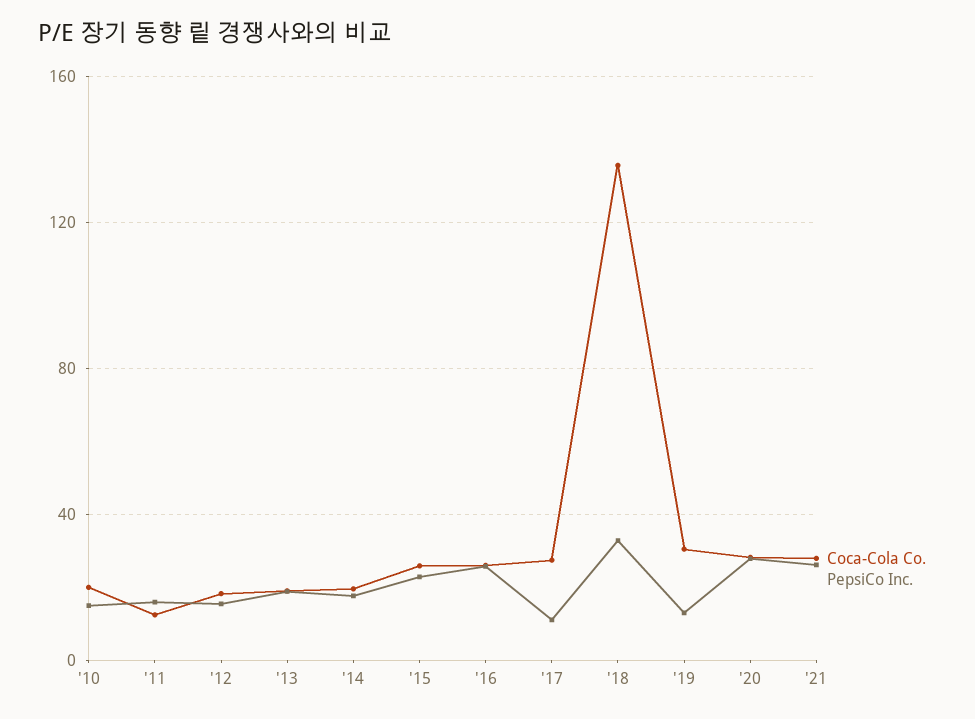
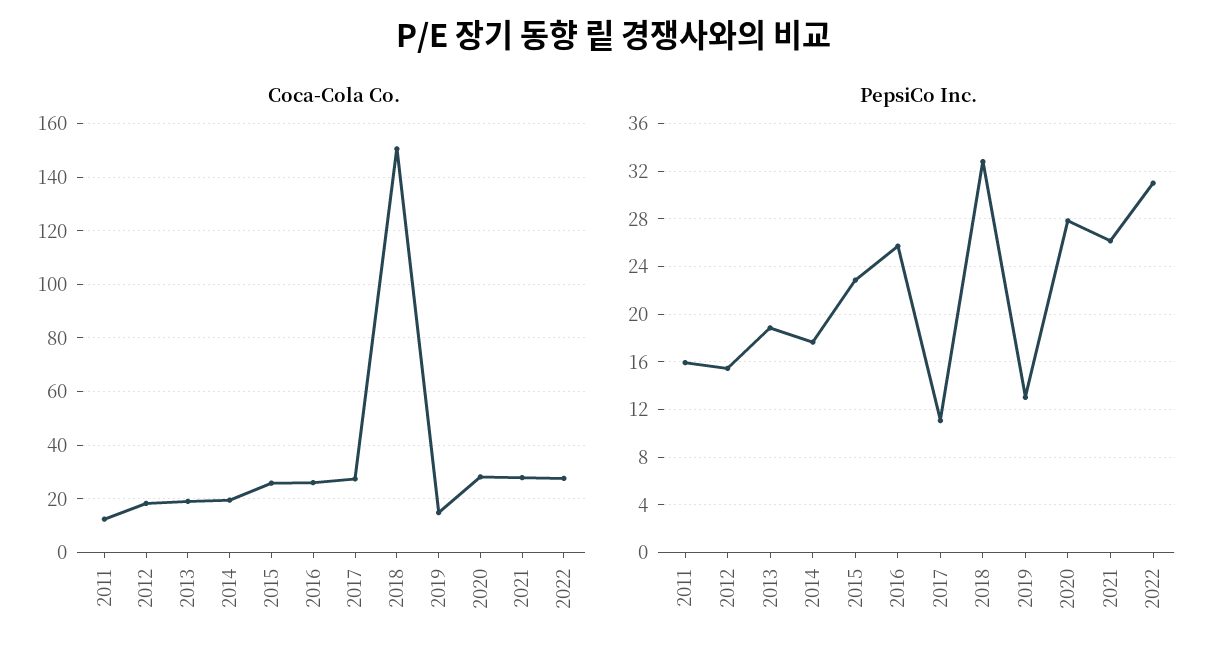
Coca-Cola Co., '10: 20 -> none
PepsiCo Inc., '10: 15 -> none
Coca-Cola Co., '18: 135 -> 150
Coca-Cola Co., '19: 30 -> 15
Coca-Cola Co., 2022: none -> 27.5
PepsiCo Inc., 2022: none -> 31

